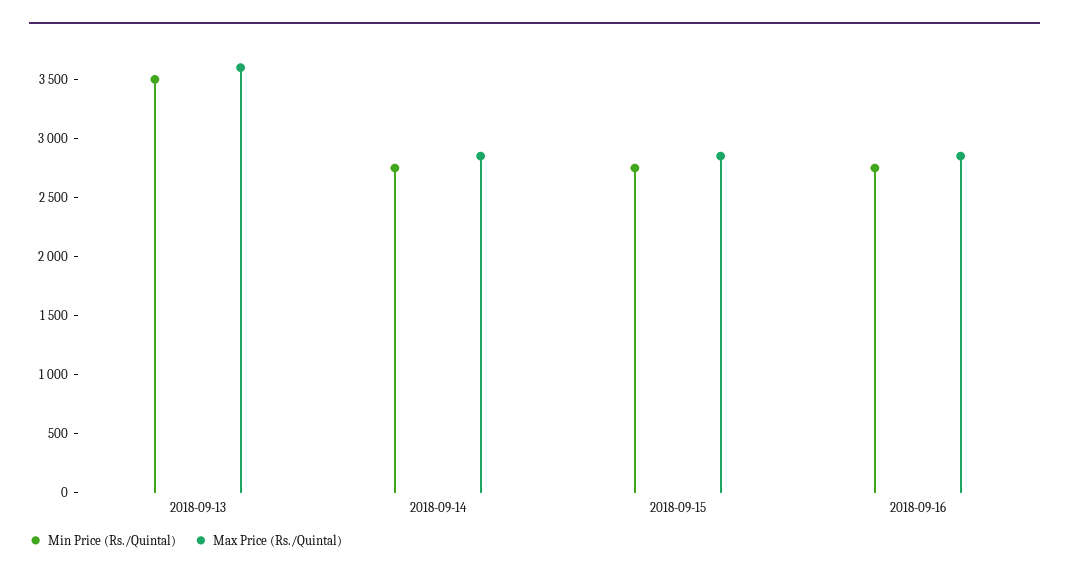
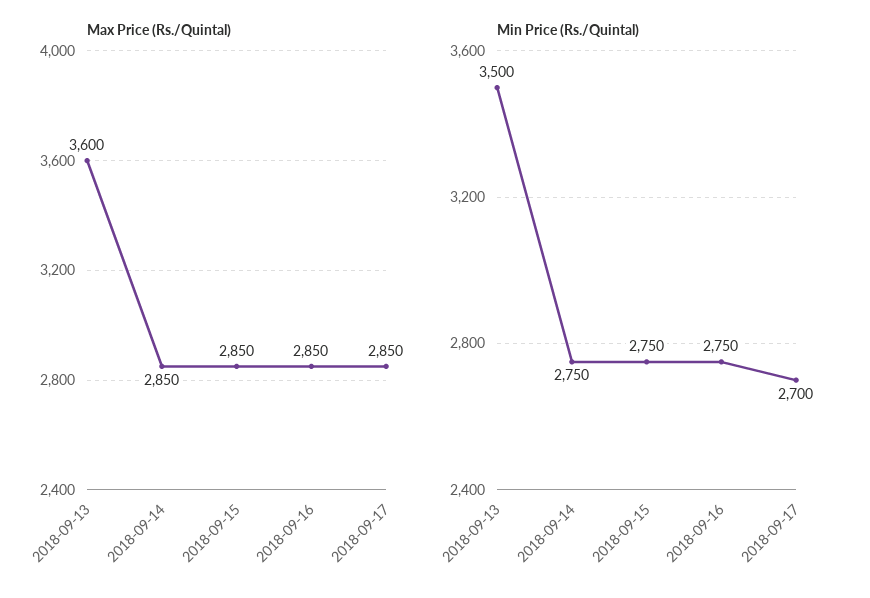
Max Price (Rs./Quintal), 2018-09-17: none -> 2850
Min Price (Rs./Quintal), 2018-09-17: none -> 2700

